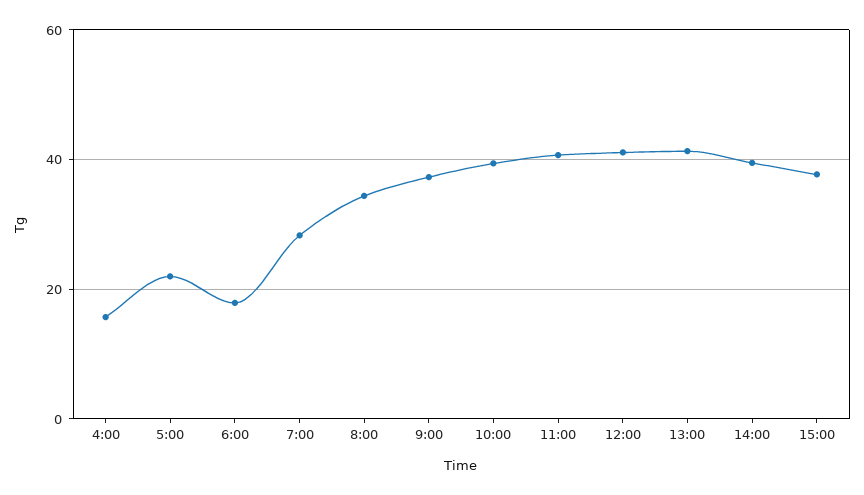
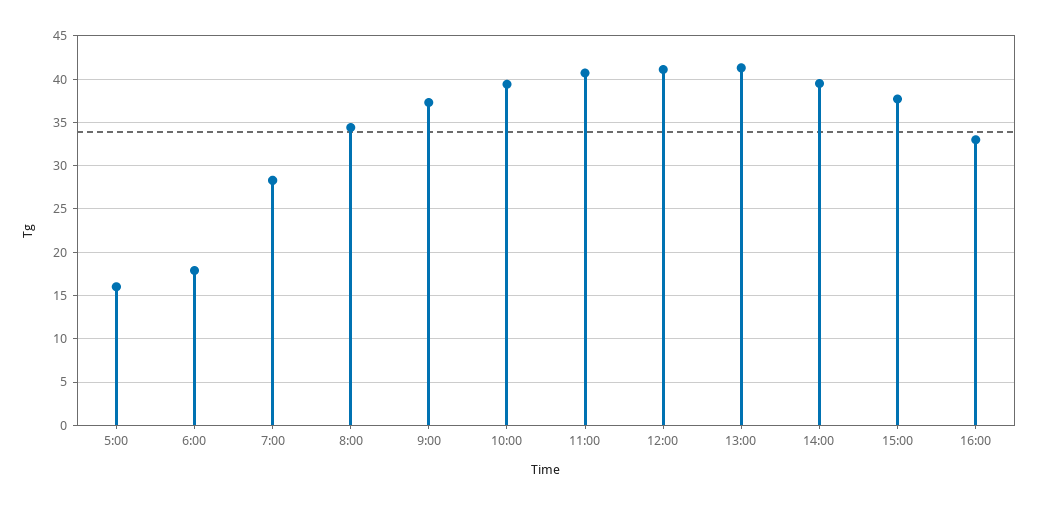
4:00: 16 -> none
5:00: 22 -> 16
16:00: none -> 33

